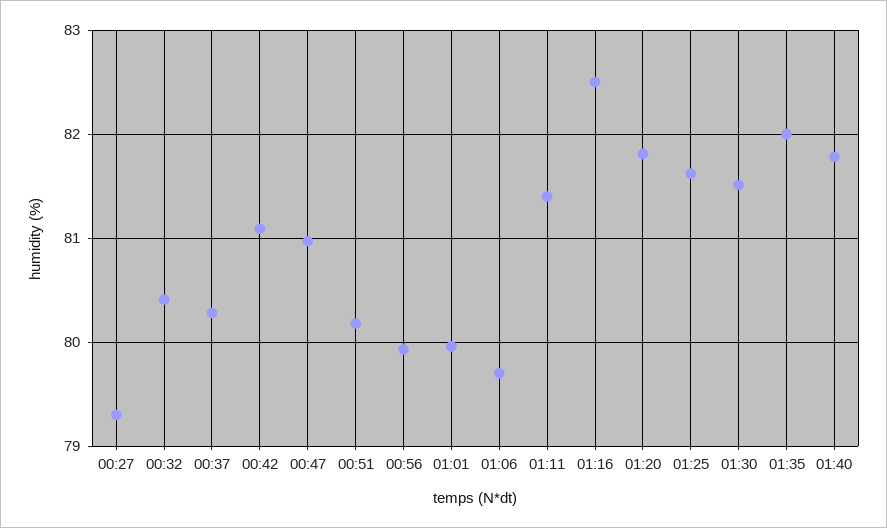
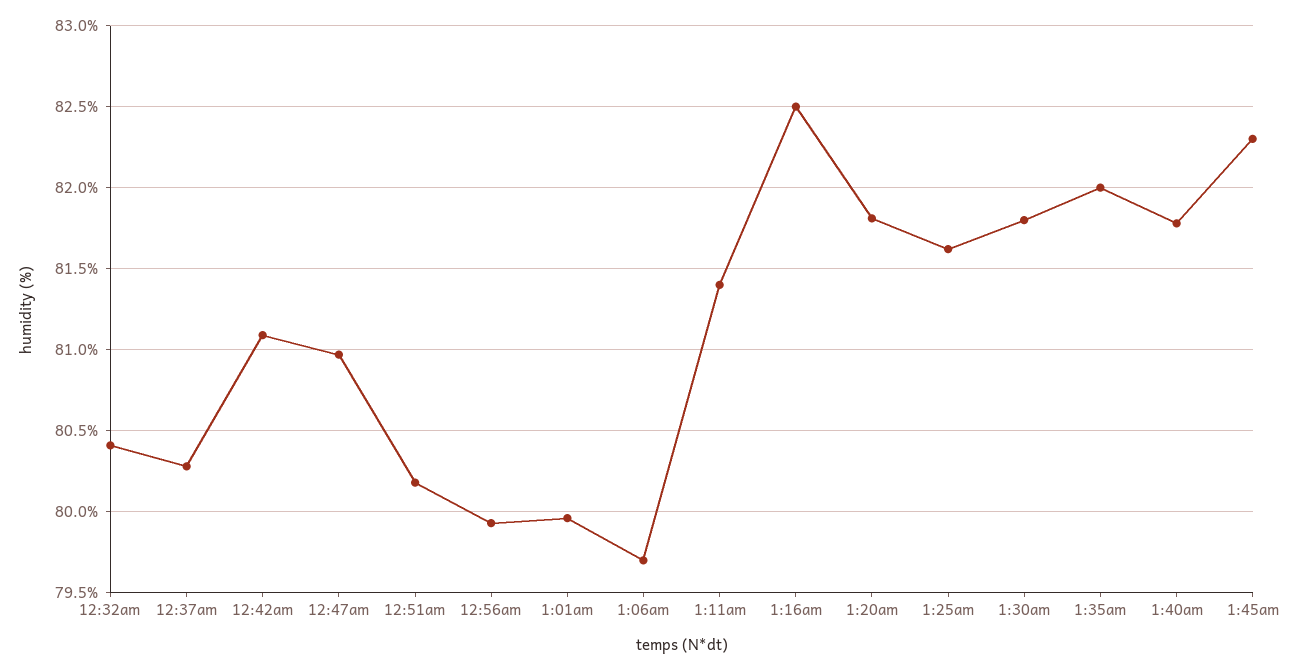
00:27: 79.3 -> none
01:30: 81.5 -> 81.8
1:45am: none -> 82.3

